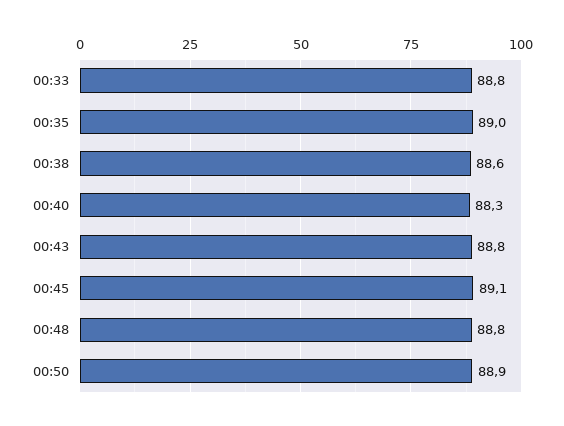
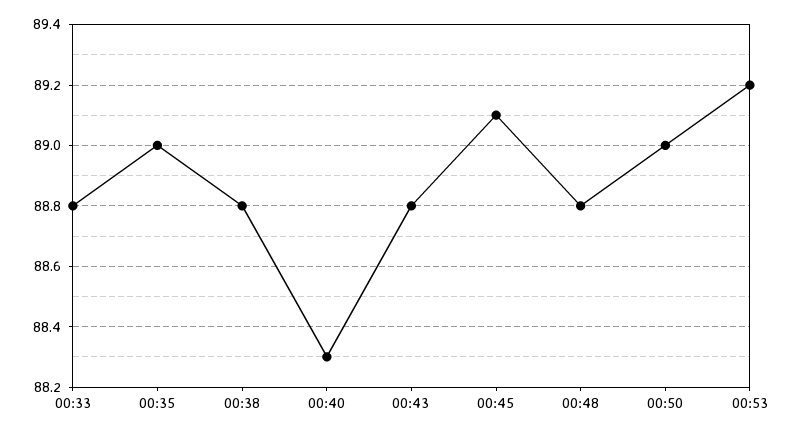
00:38: 88.6 -> 88.8
00:50: 88.9 -> 89
00:53: none -> 89.2

